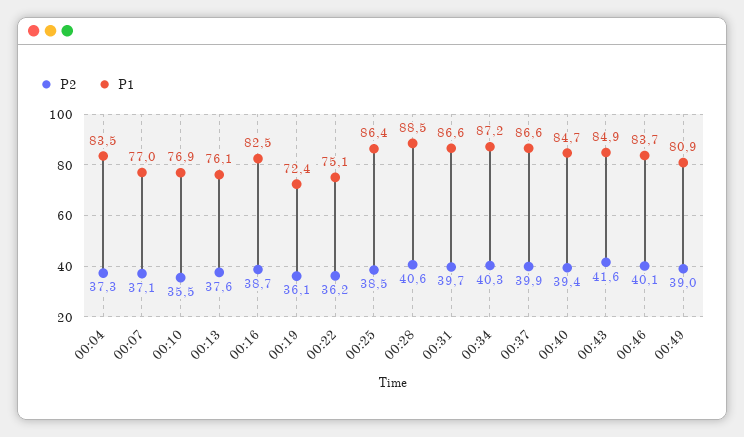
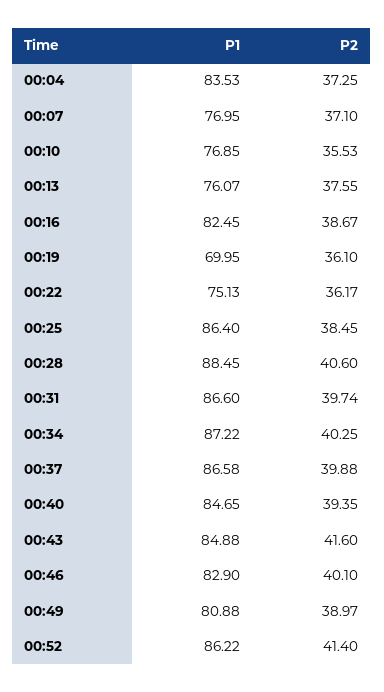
P1, 00:19: 72.4 -> 69.95
P1, 00:46: 83.7 -> 82.9
P1, 00:52: none -> 86.22
P2, 00:52: none -> 41.4

